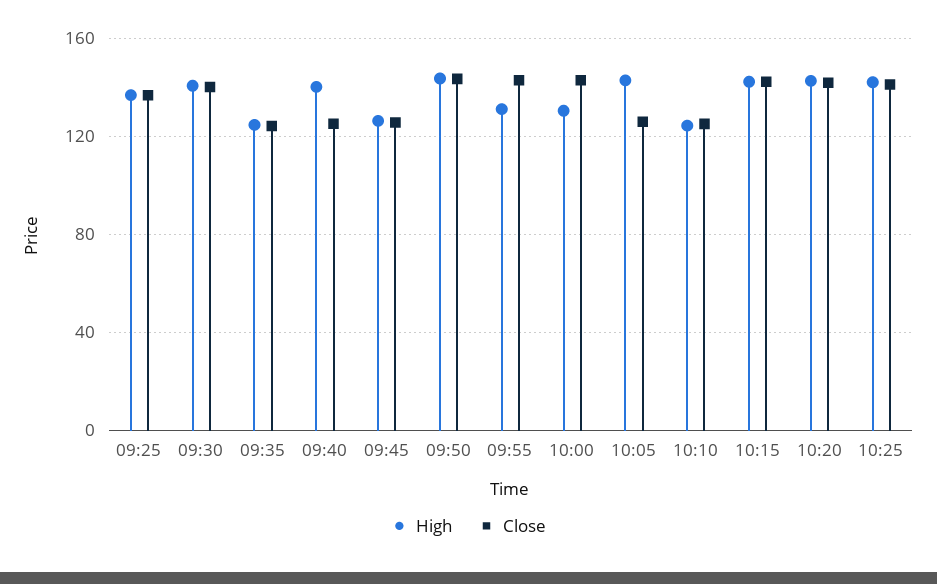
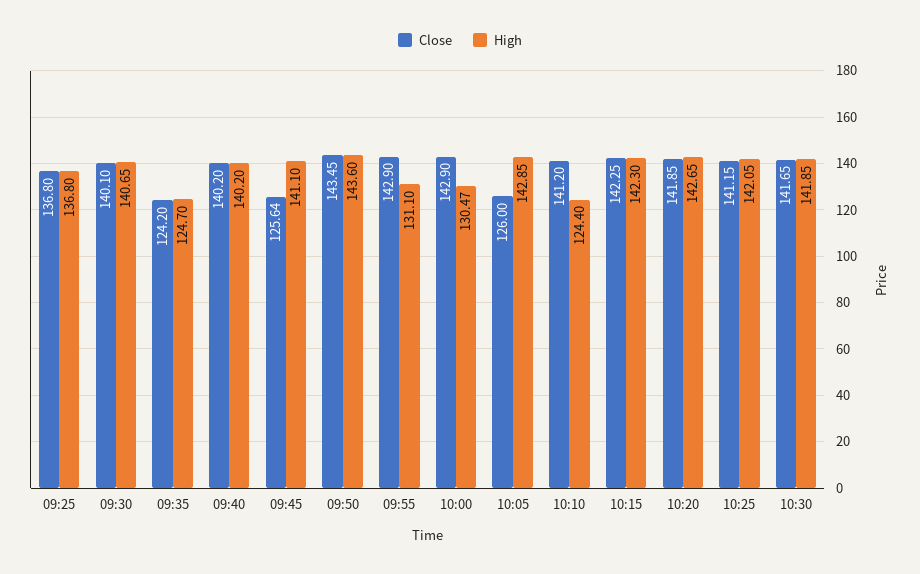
Close, 09:40: 125 -> 140.2
High, 09:45: 125 -> 141.1
Close, 10:10: 125 -> 141.2
Close, 10:30: none -> 141.65
High, 10:30: none -> 141.85

